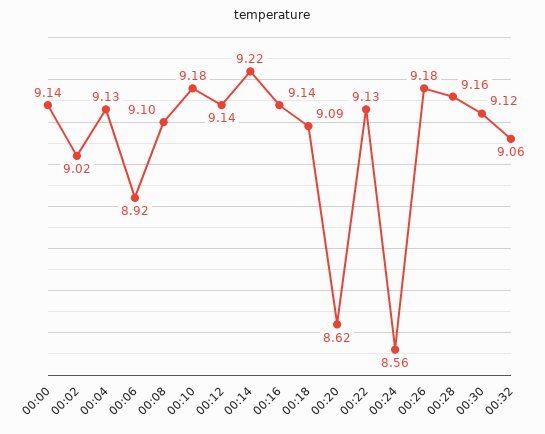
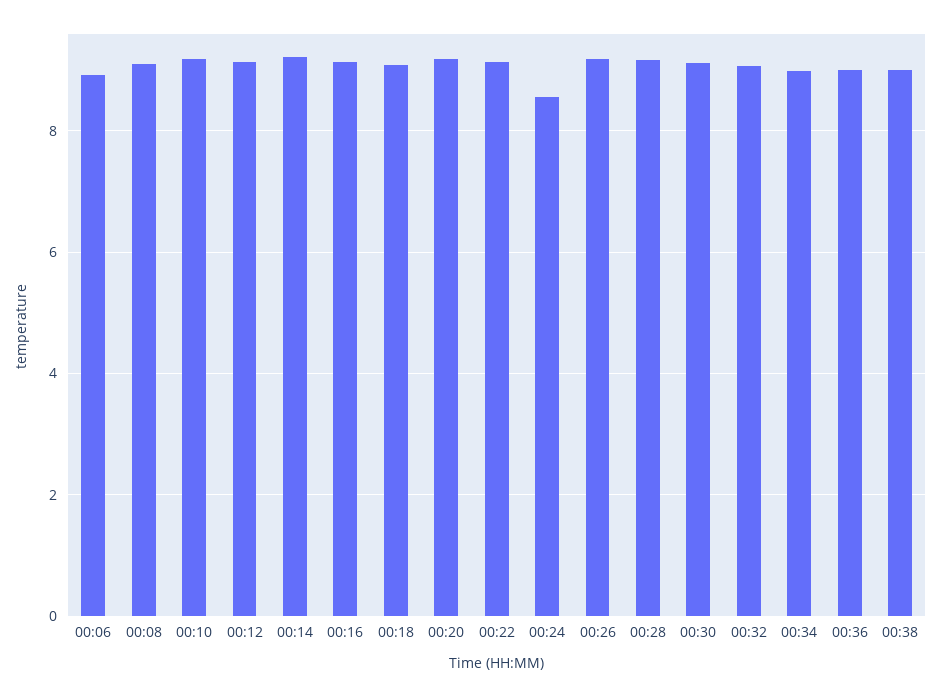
00:00: 9.14 -> none
00:02: 9.02 -> none
00:04: 9.13 -> none
00:20: 8.62 -> 9.2
00:34: none -> 9
00:36: none -> 9
00:38: none -> 9

